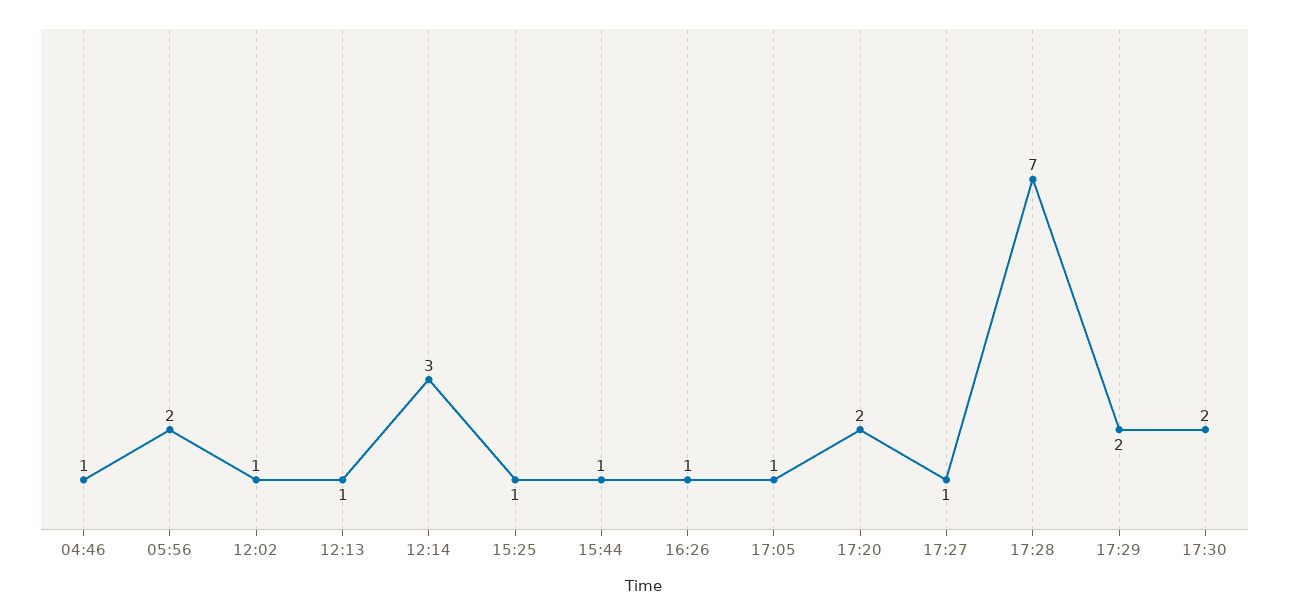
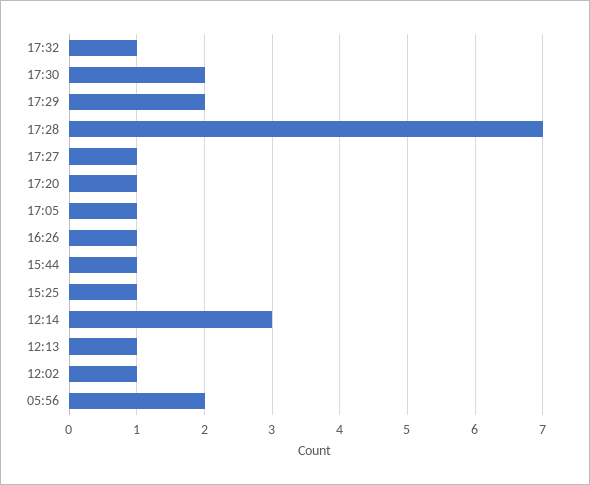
04:46: 1 -> none
17:20: 2 -> 1
17:32: none -> 1

